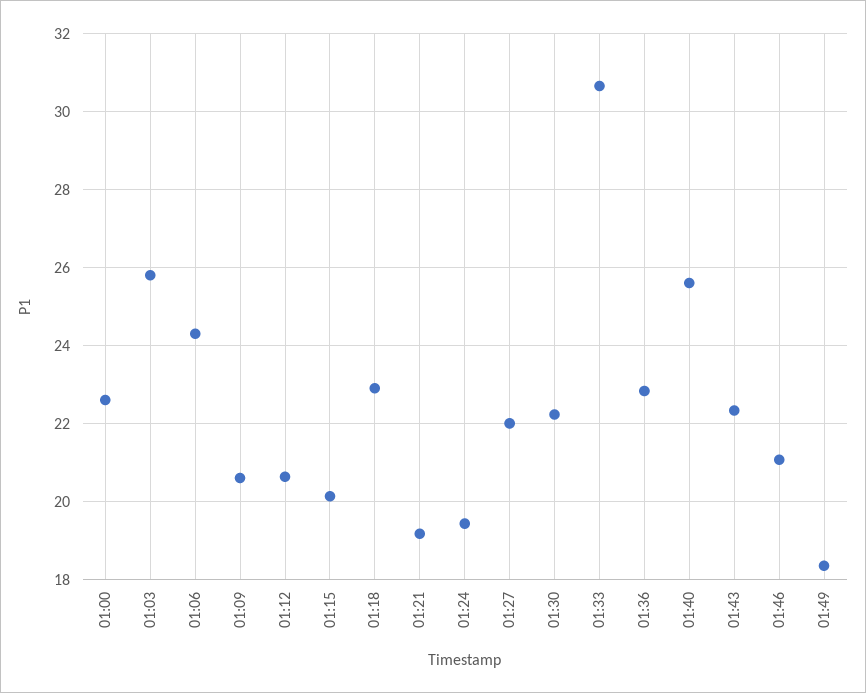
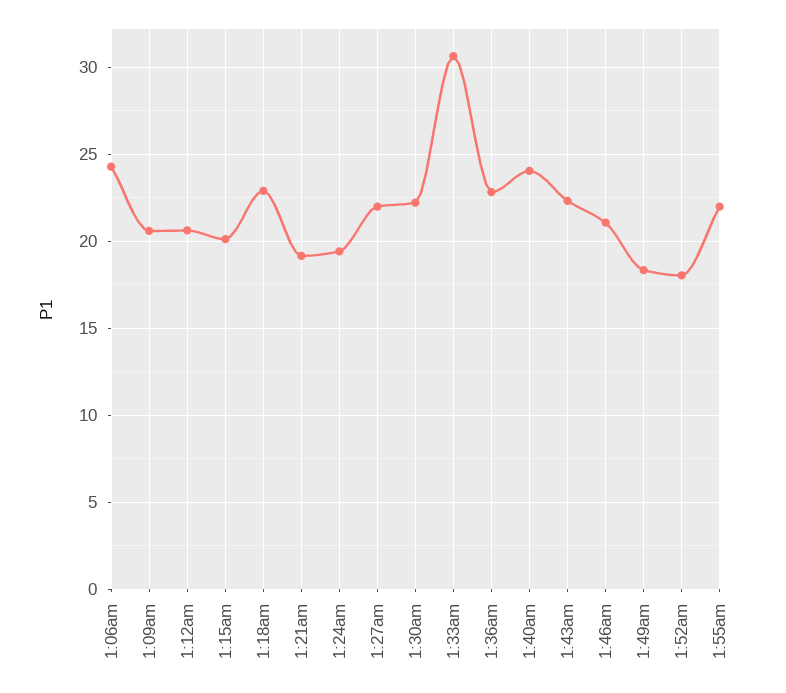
01:00: 22.6 -> none
01:03: 25.8 -> none
01:40: 25.6 -> 24
1:52am: none -> 18
1:55am: none -> 22

